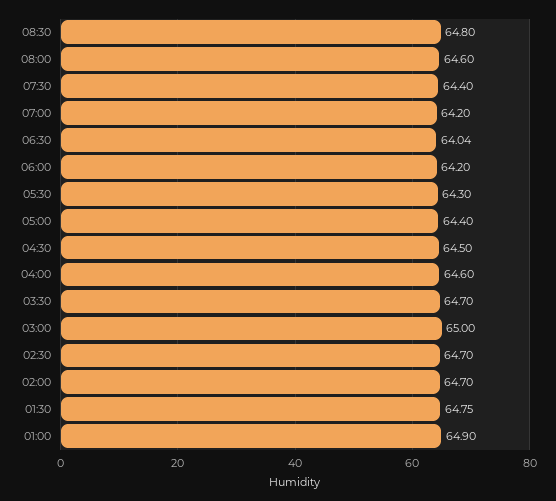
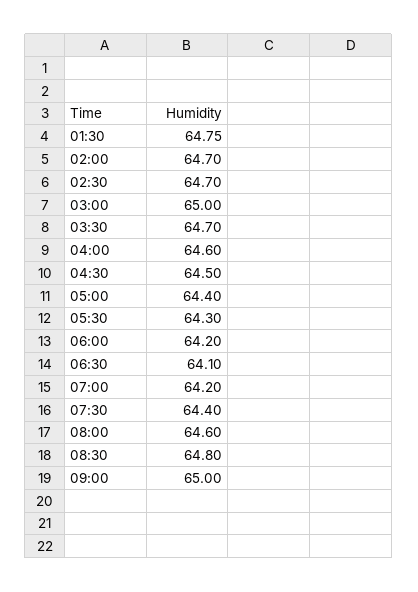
06:30: 64.04 -> 64.1
01:00: 64.9 -> none
09:00: none -> 65

